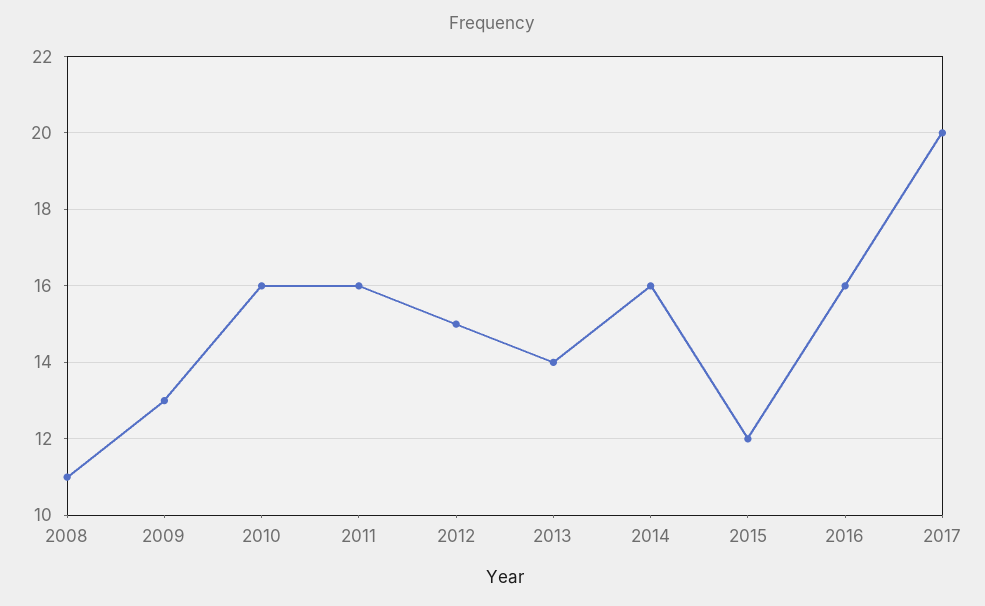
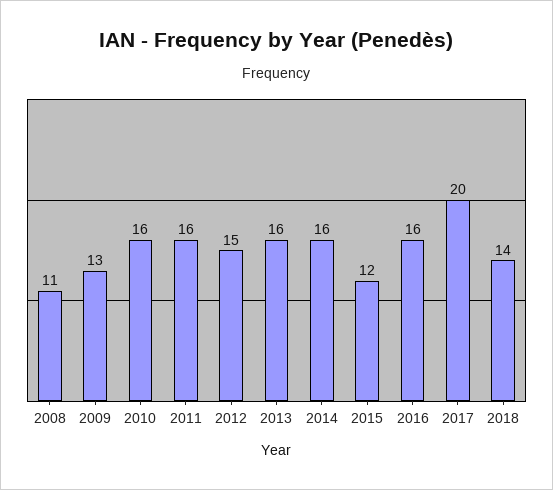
2013: 14 -> 16
2018: none -> 14

